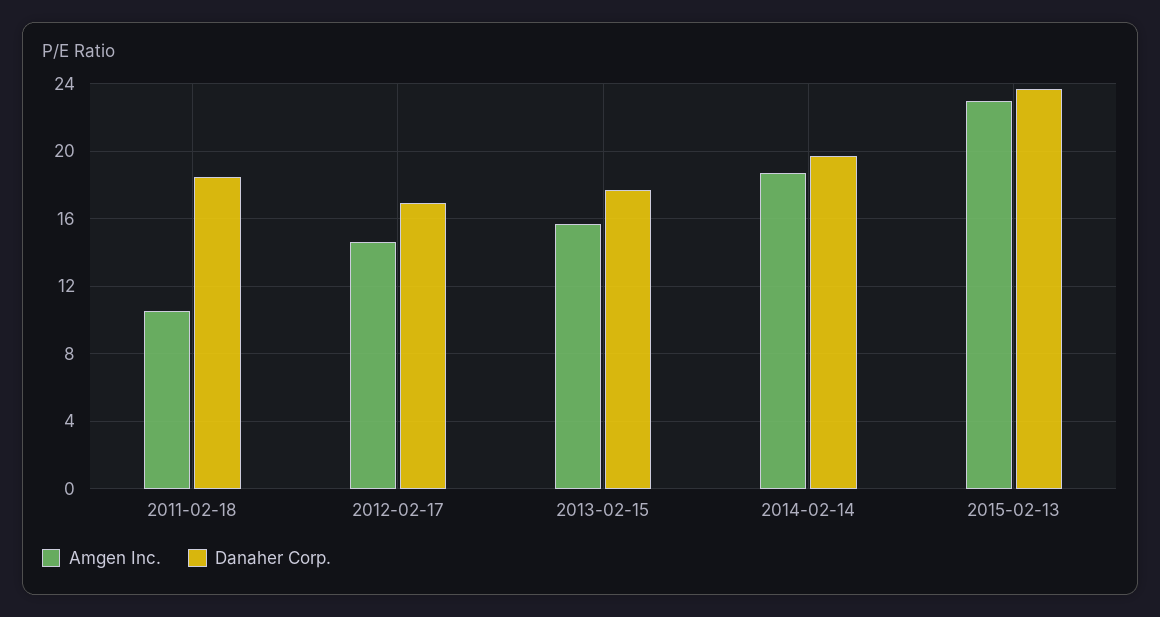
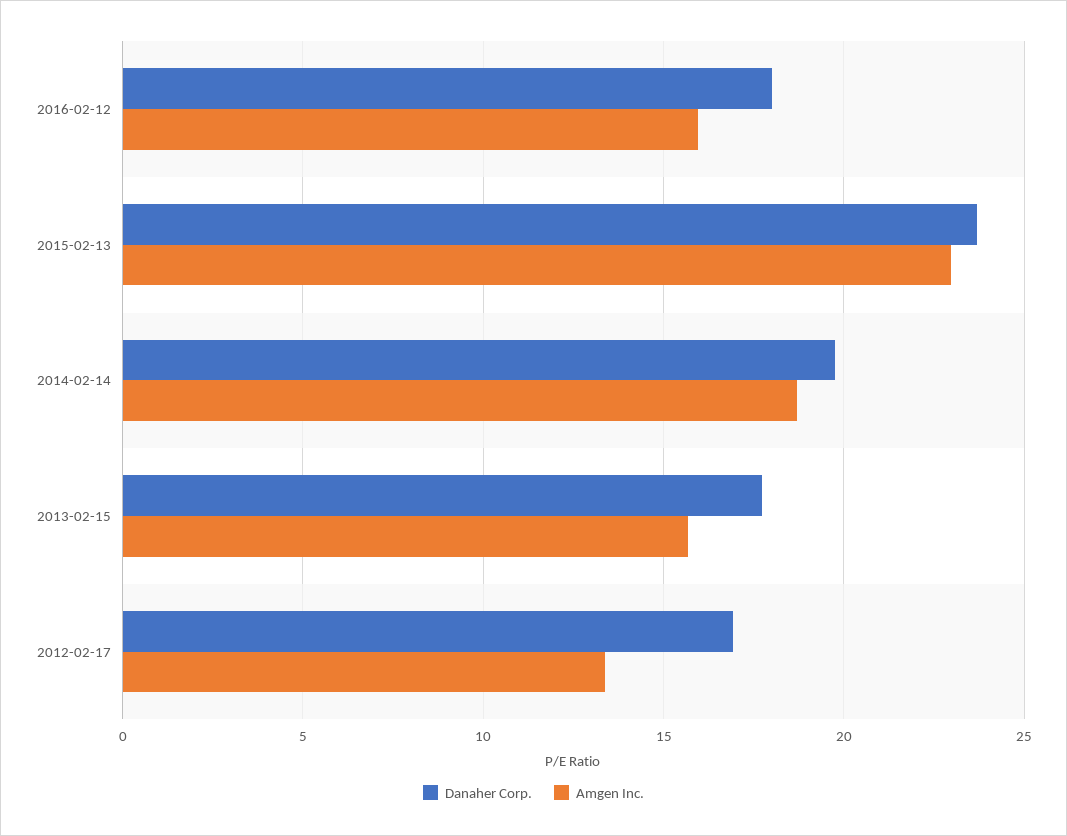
Amgen Inc., 2011-02-18: 10.5 -> none
Danaher Corp., 2011-02-18: 18.5 -> none
Amgen Inc., 2012-02-17: 14.5 -> 13.5
Danaher Corp., 2016-02-12: none -> 18
Amgen Inc., 2016-02-12: none -> 16

